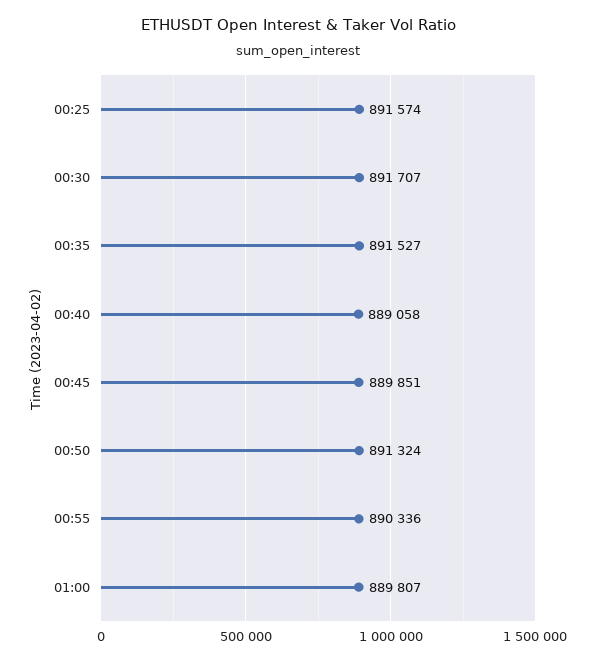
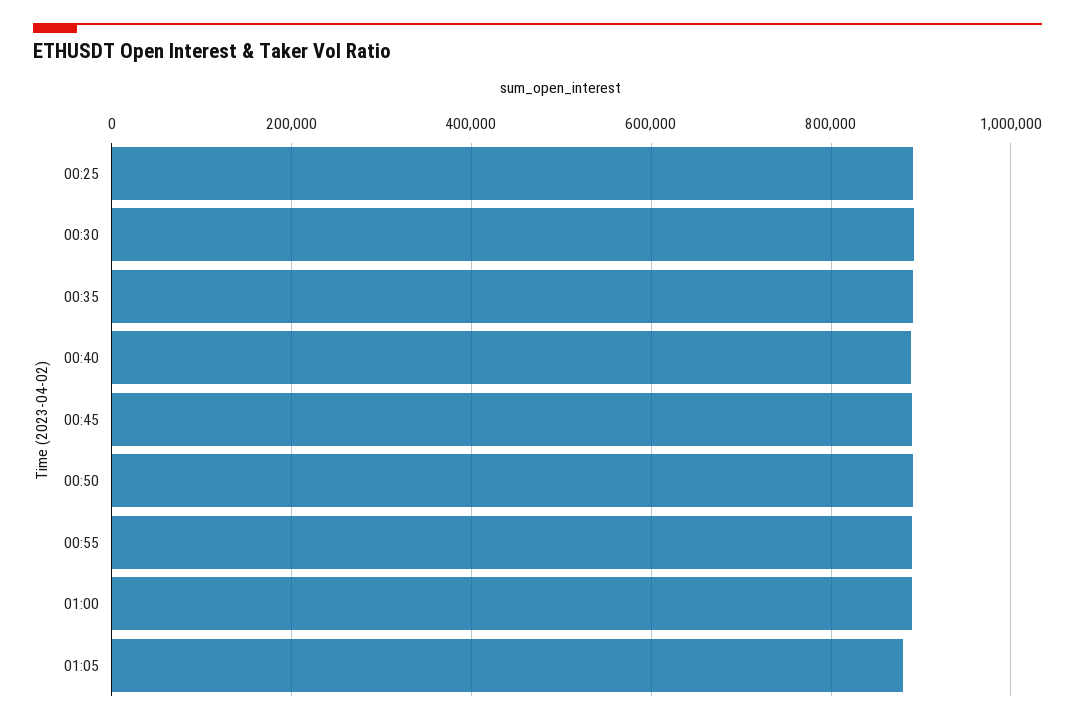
01:05: none -> 880000

